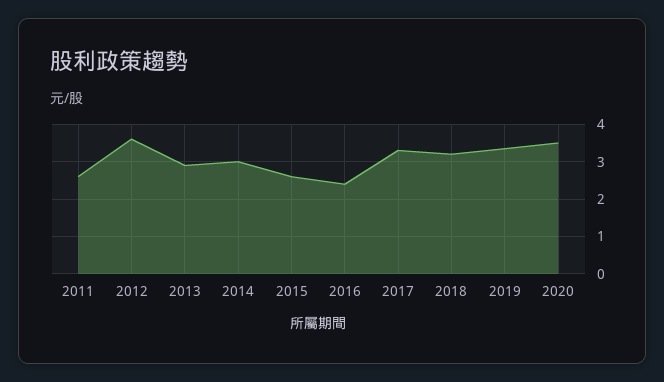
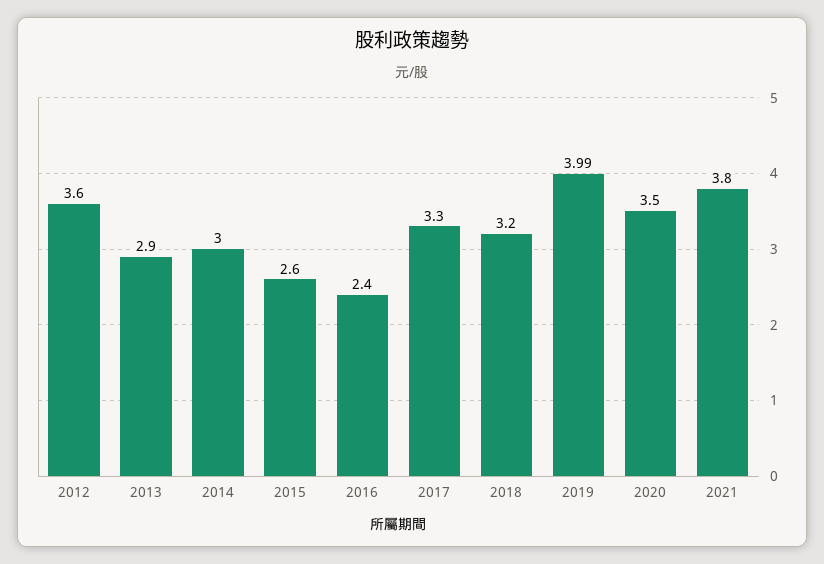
2011: 2.6 -> none
2019: 3.4 -> 3.99
2021: none -> 3.8

